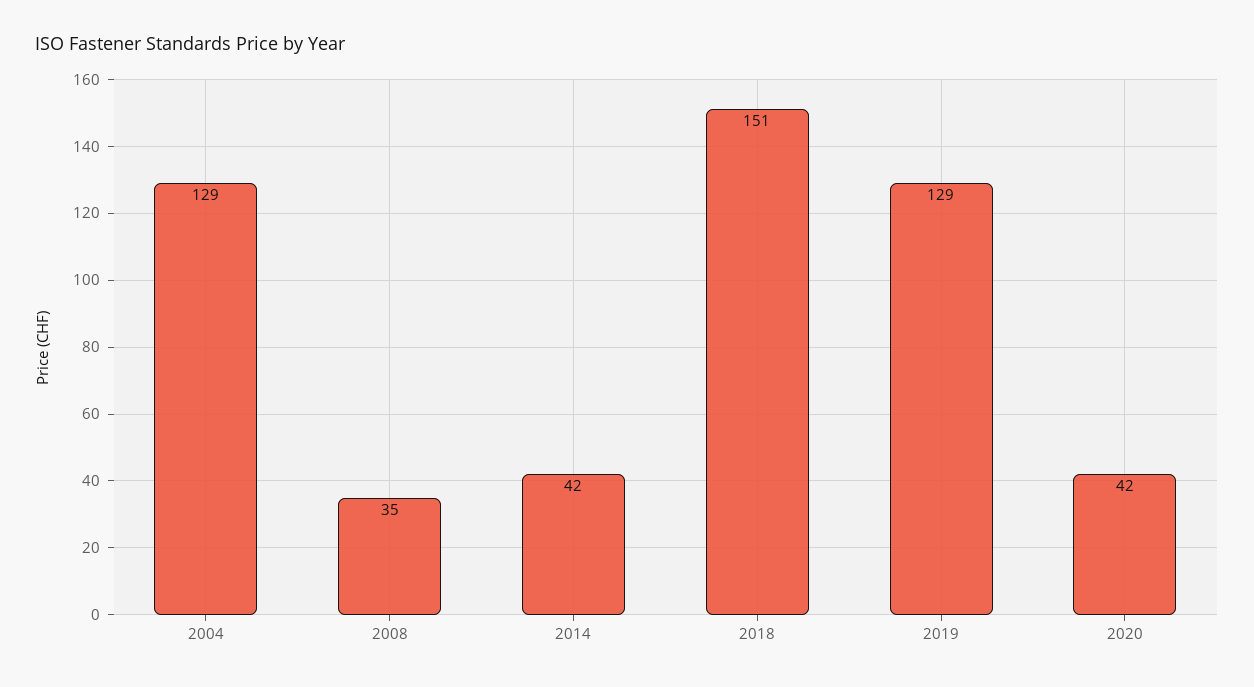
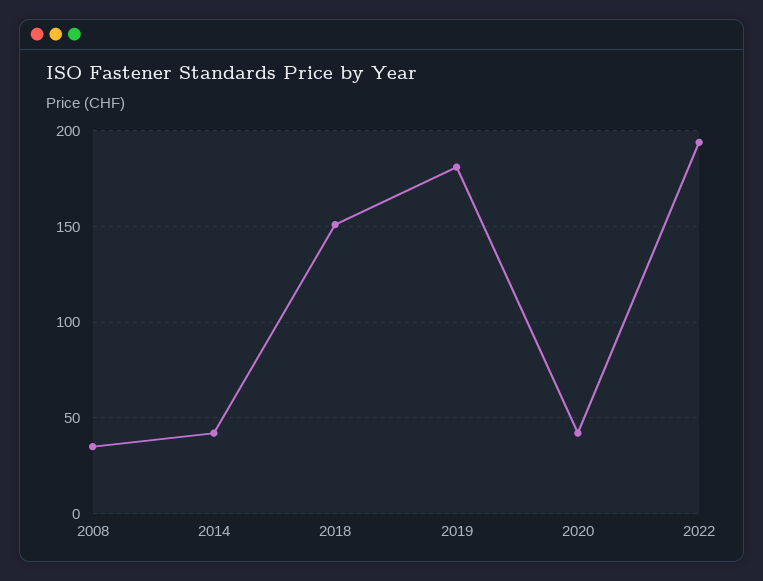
2004: 129 -> none
2019: 129 -> 180
2022: none -> 195

